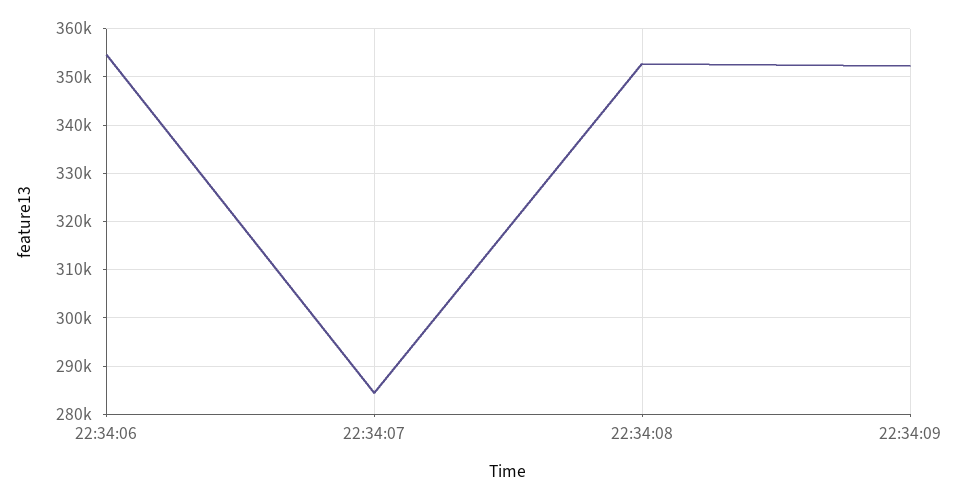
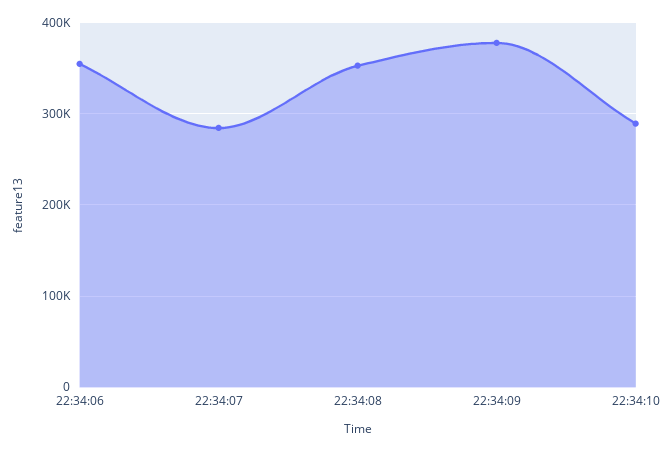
22:34:09: 352000 -> 380000
22:34:10: none -> 290000

